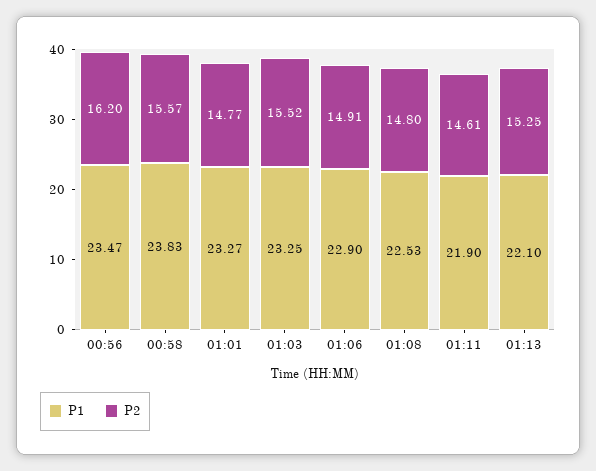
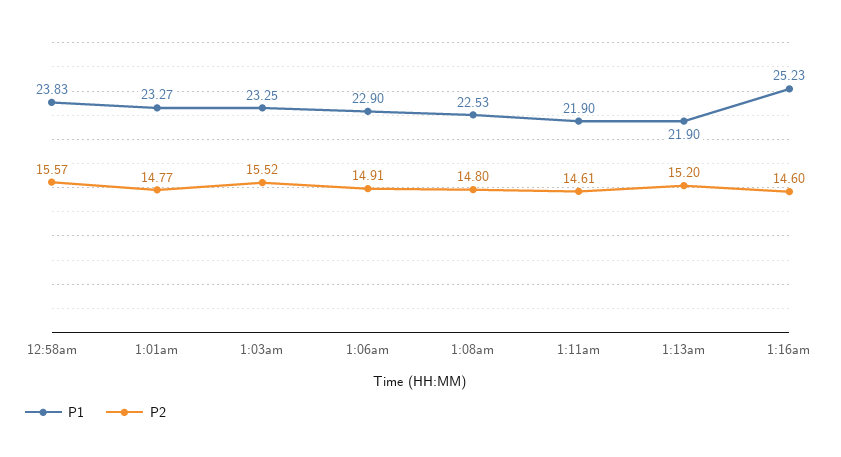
P1, 00:56: 23.47 -> none
P2, 00:56: 16.2 -> none
P1, 01:13: 22.1 -> 21.9
P2, 01:13: 15.25 -> 15.2
P1, 1:16am: none -> 25.23
P2, 1:16am: none -> 14.6

